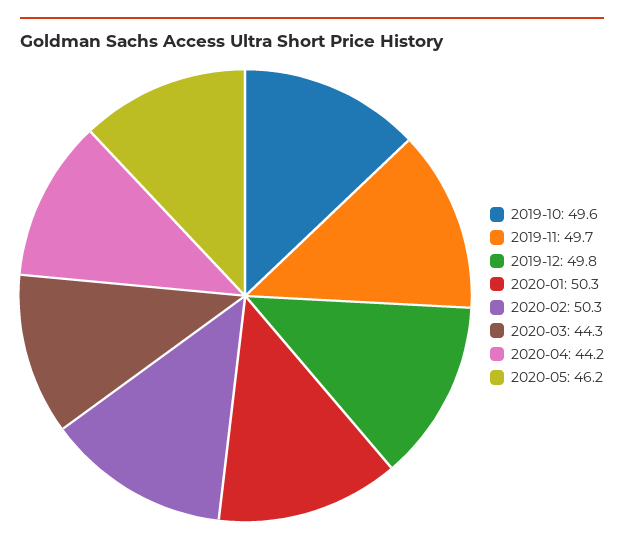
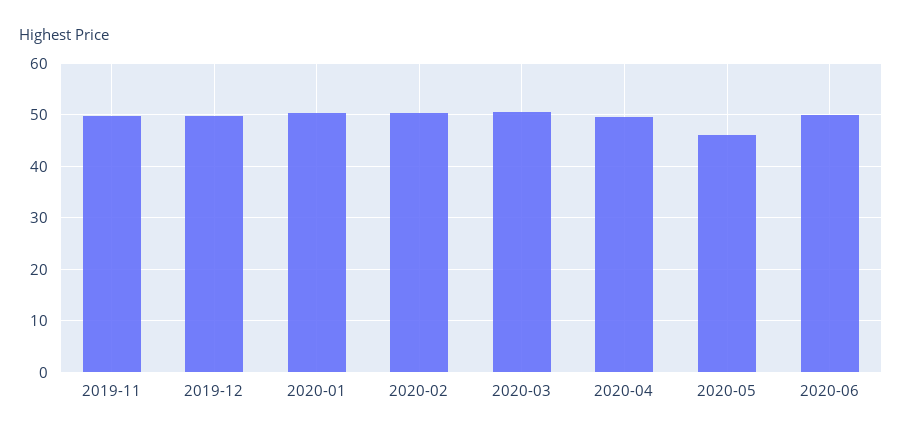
2019-10: 49.6 -> none
2020-03: 44.3 -> 50
2020-04: 44.2 -> 50
2020-06: none -> 50

